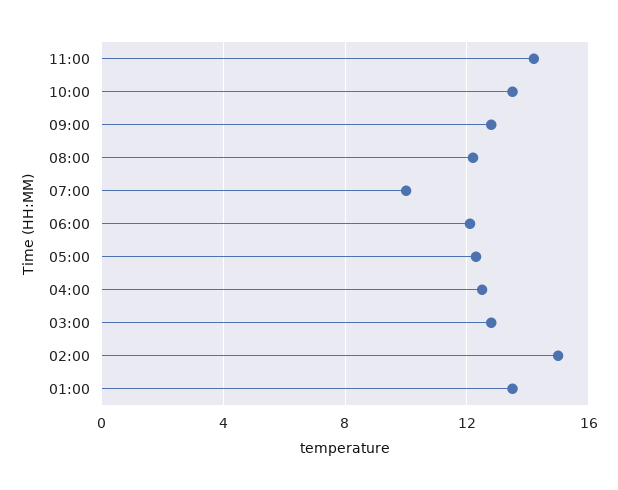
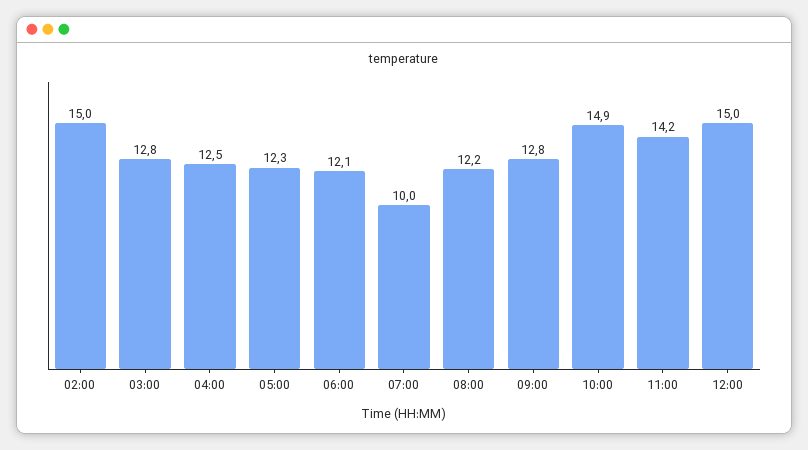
10:00: 13.5 -> 14.9
01:00: 13.5 -> none
12:00: none -> 15

